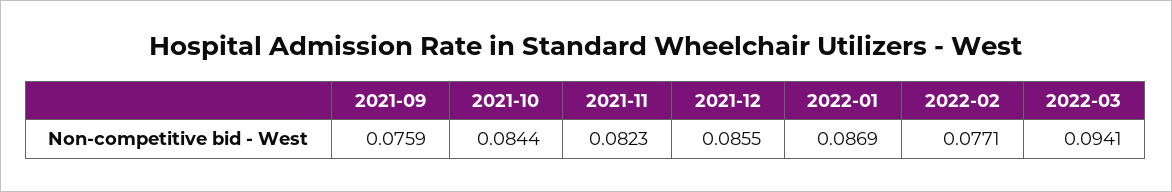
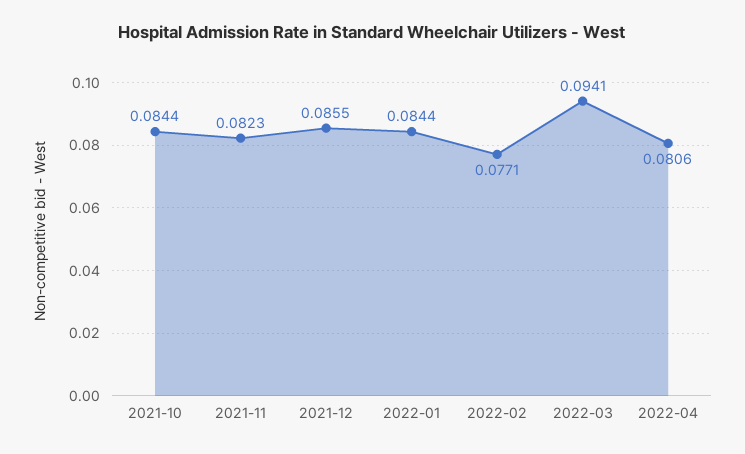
2021-09: 0.0759 -> none
2022-01: 0.0869 -> 0.0844
2022-04: none -> 0.0806

